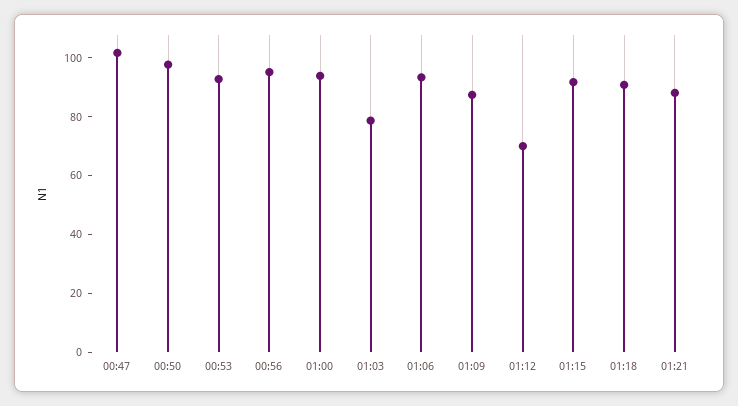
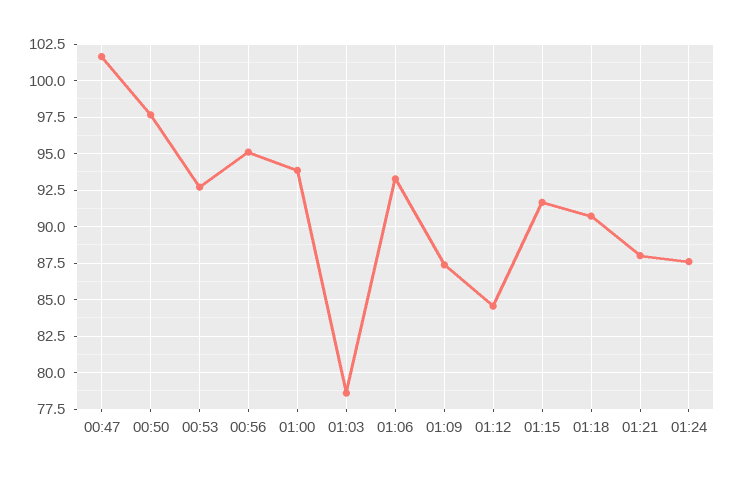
01:12: 70 -> 84.5
01:24: none -> 87.5

